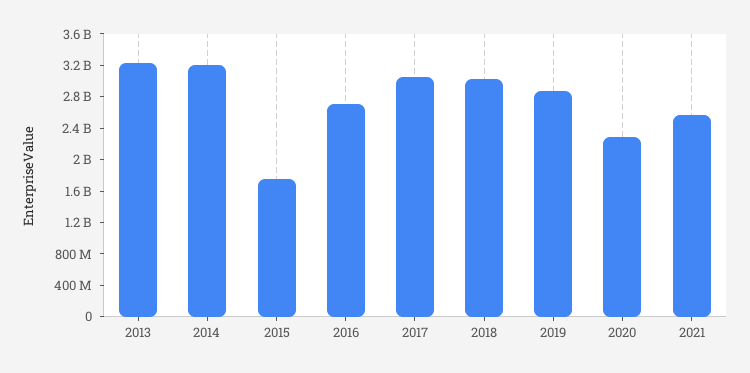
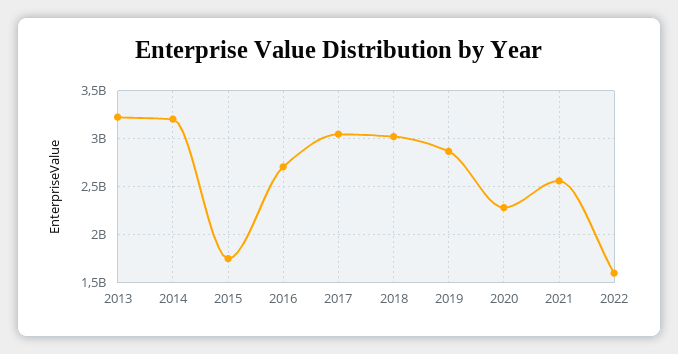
2022: none -> 1600000000

